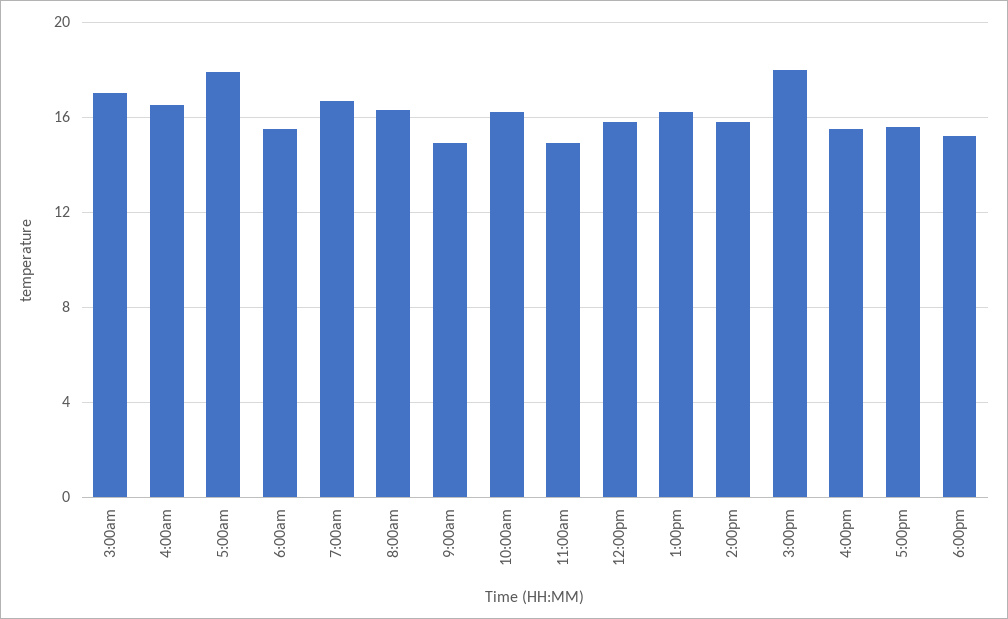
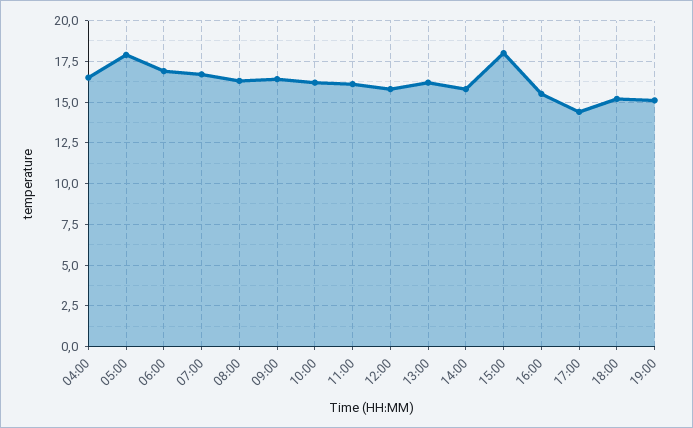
3:00am: 17 -> none
6:00am: 15.5 -> 17
9:00am: 15 -> 16.5
11:00am: 15 -> 16
5:00pm: 15.5 -> 14.5
19:00: none -> 15

